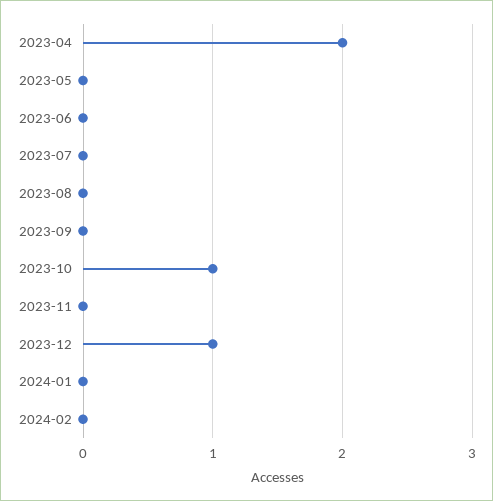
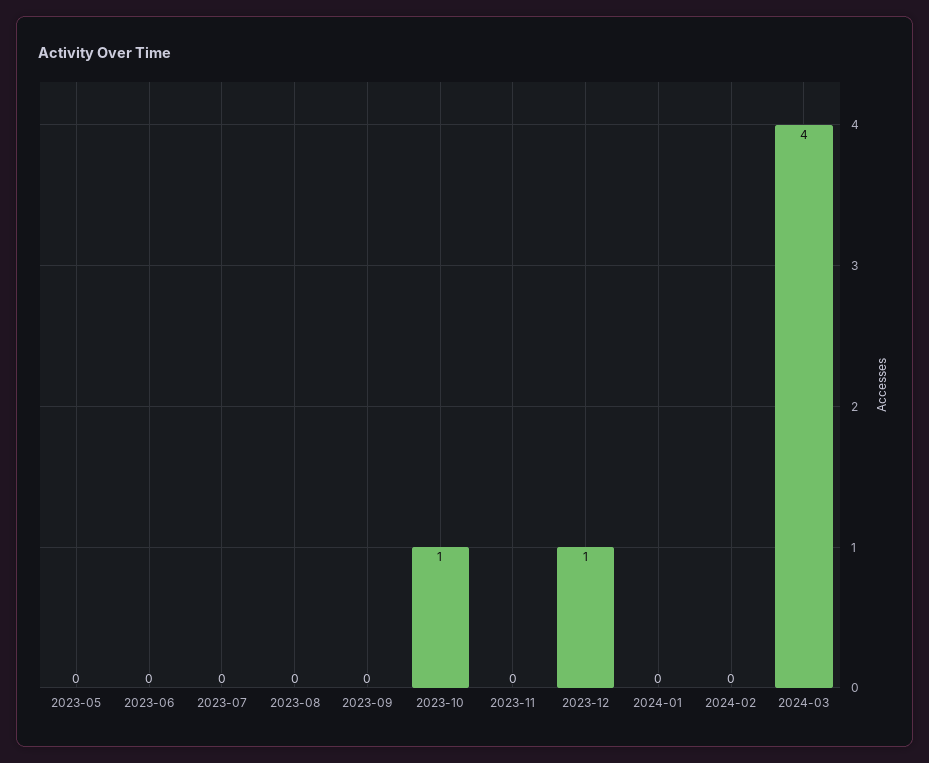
2023-04: 2 -> none
2024-03: none -> 4

